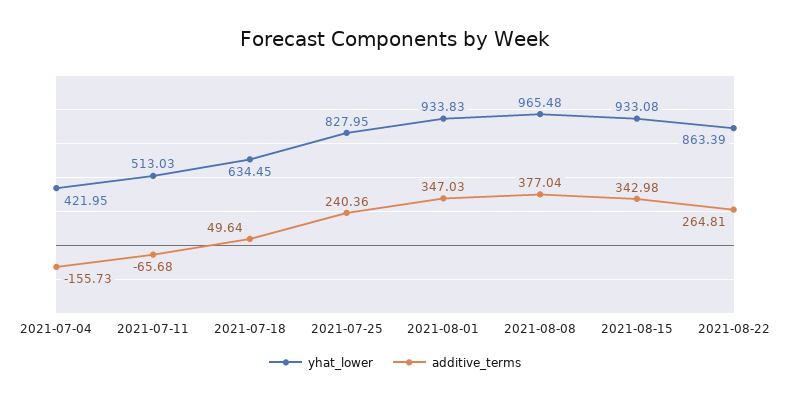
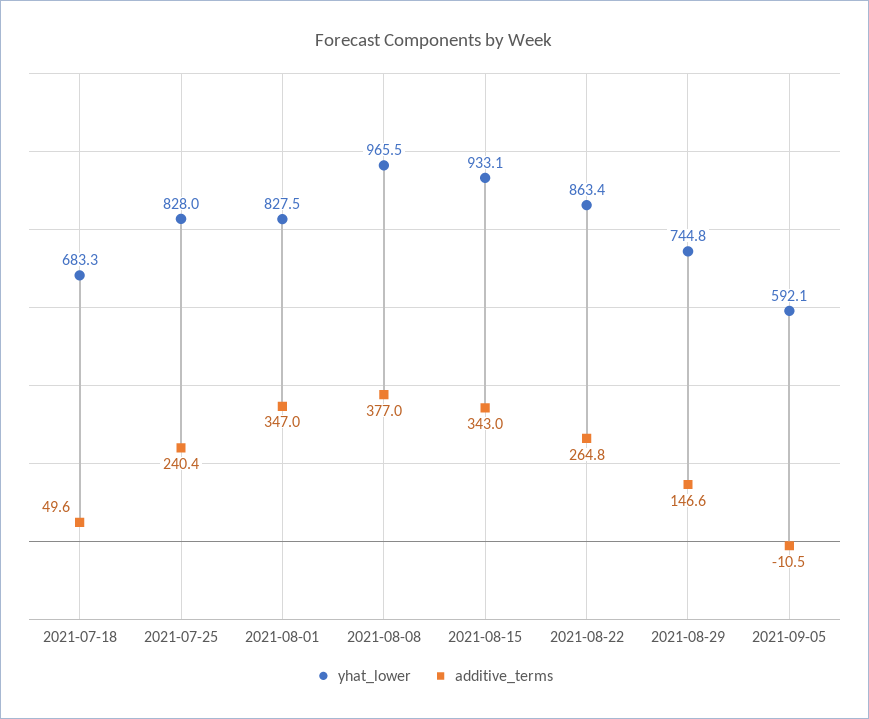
yhat_lower, 2021-07-04: 421.95 -> none
additive_terms, 2021-07-04: -155.73 -> none
yhat_lower, 2021-07-11: 513.03 -> none
additive_terms, 2021-07-11: -65.68 -> none
yhat_lower, 2021-07-18: 634.45 -> 683.3
yhat_lower, 2021-08-01: 933.83 -> 827.5
yhat_lower, 2021-08-29: none -> 744.8
additive_terms, 2021-08-29: none -> 146.6
yhat_lower, 2021-09-05: none -> 592.1
additive_terms, 2021-09-05: none -> -10.5

